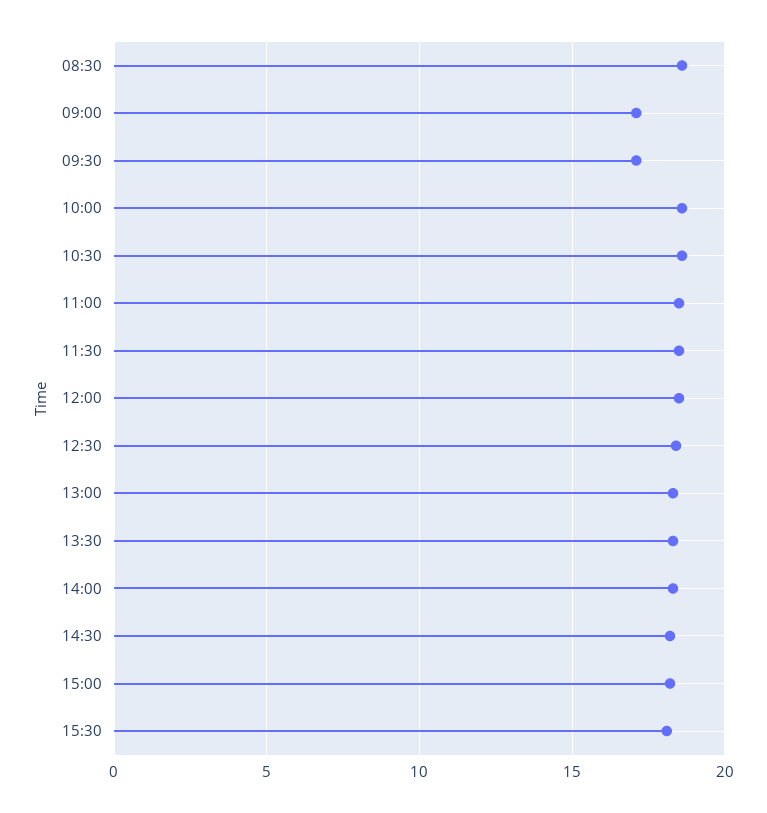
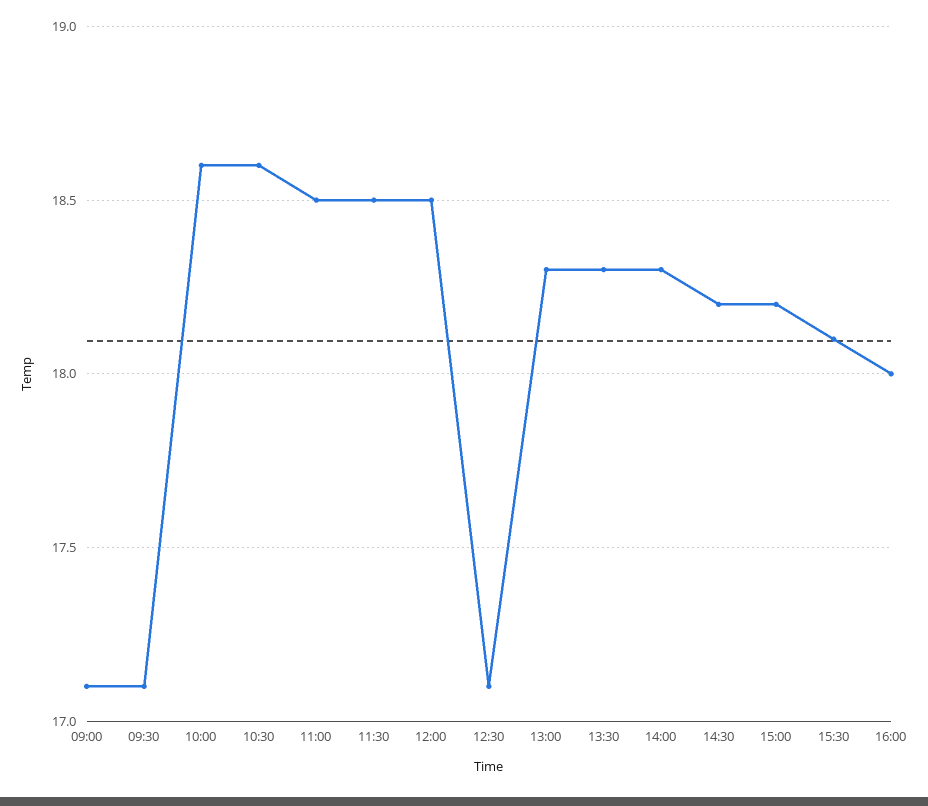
08:30: 18.5 -> none
12:30: 18.5 -> 17.1
16:00: none -> 18

